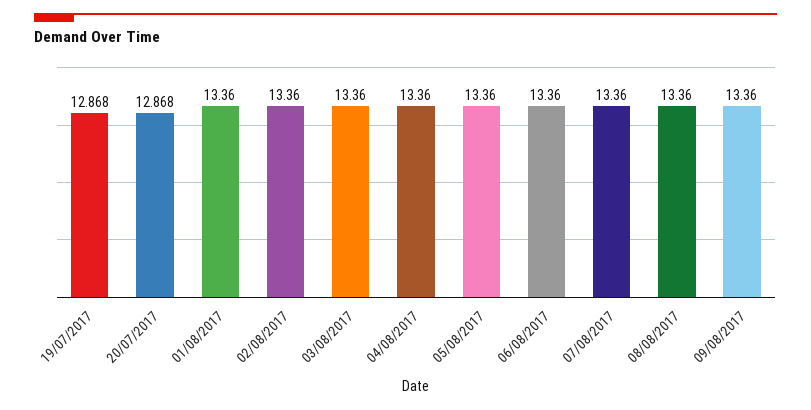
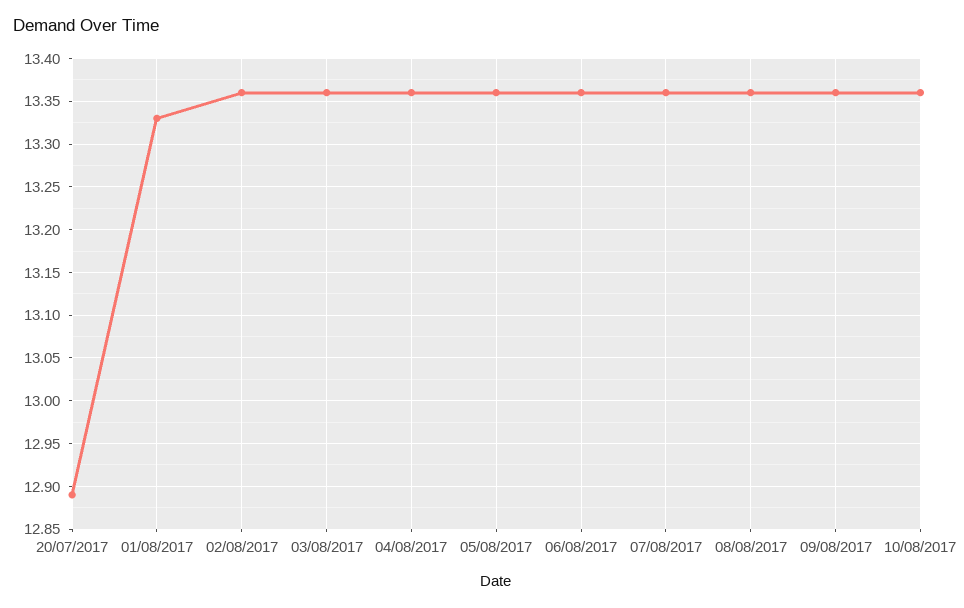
19/07/2017: 12.868 -> none
20/07/2017: 12.868 -> 12.89
01/08/2017: 13.36 -> 13.33
10/08/2017: none -> 13.36

